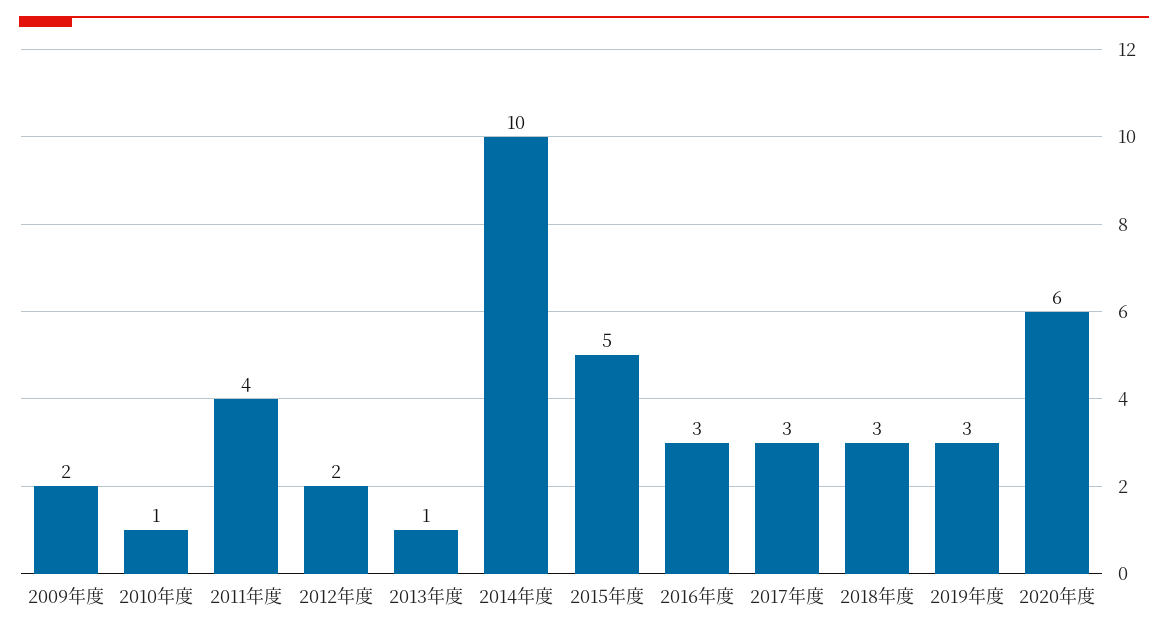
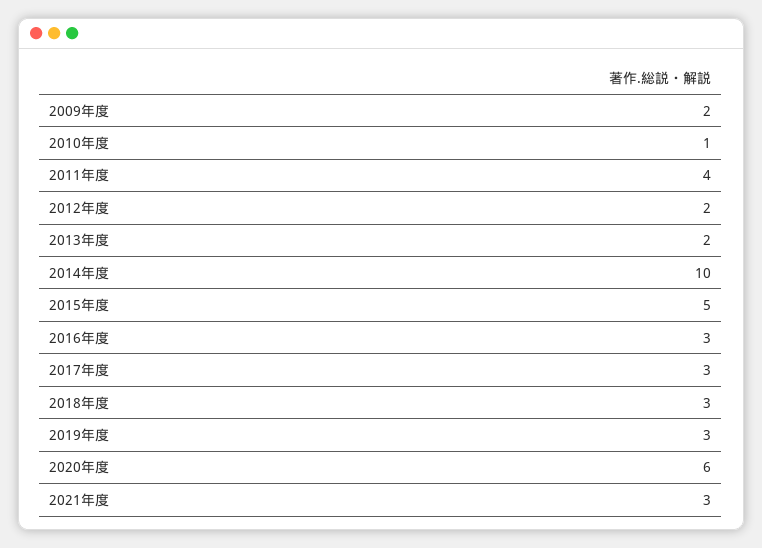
2013年度: 1 -> 2
2021年度: none -> 3

